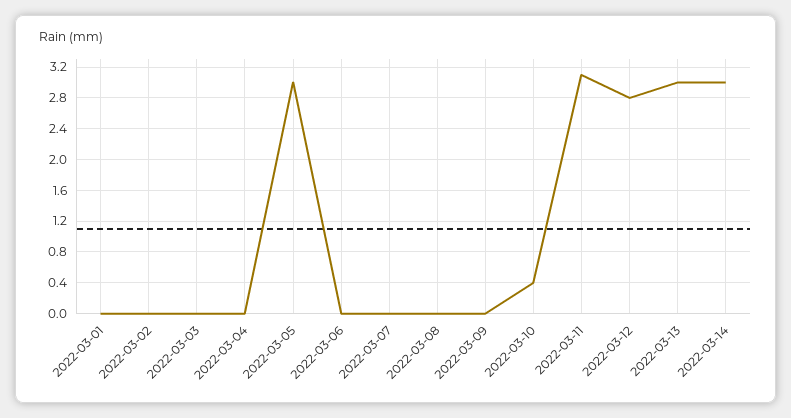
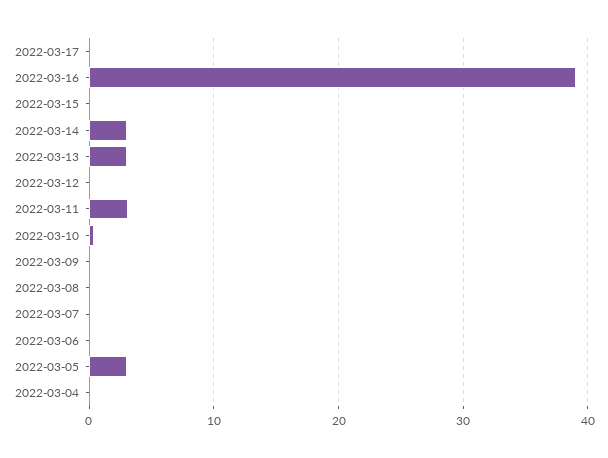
2022-03-01: 0 -> none
2022-03-02: 0 -> none
2022-03-03: 0 -> none
2022-03-12: 2.8 -> 0
2022-03-17: none -> 0
2022-03-16: none -> 39
2022-03-15: none -> 0

